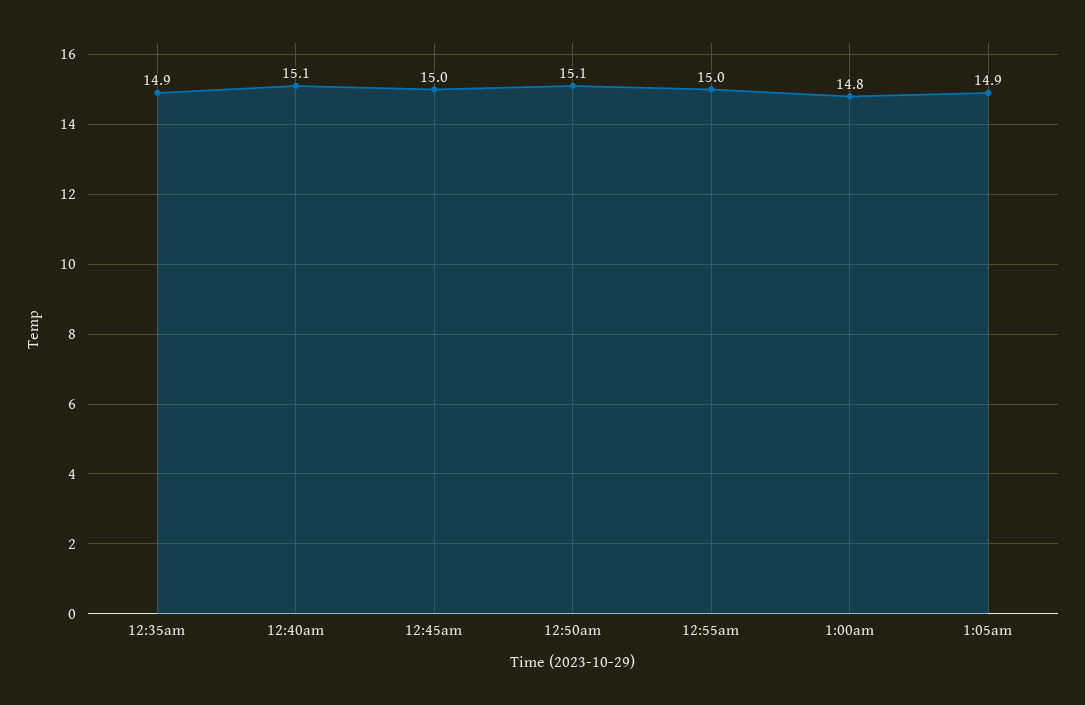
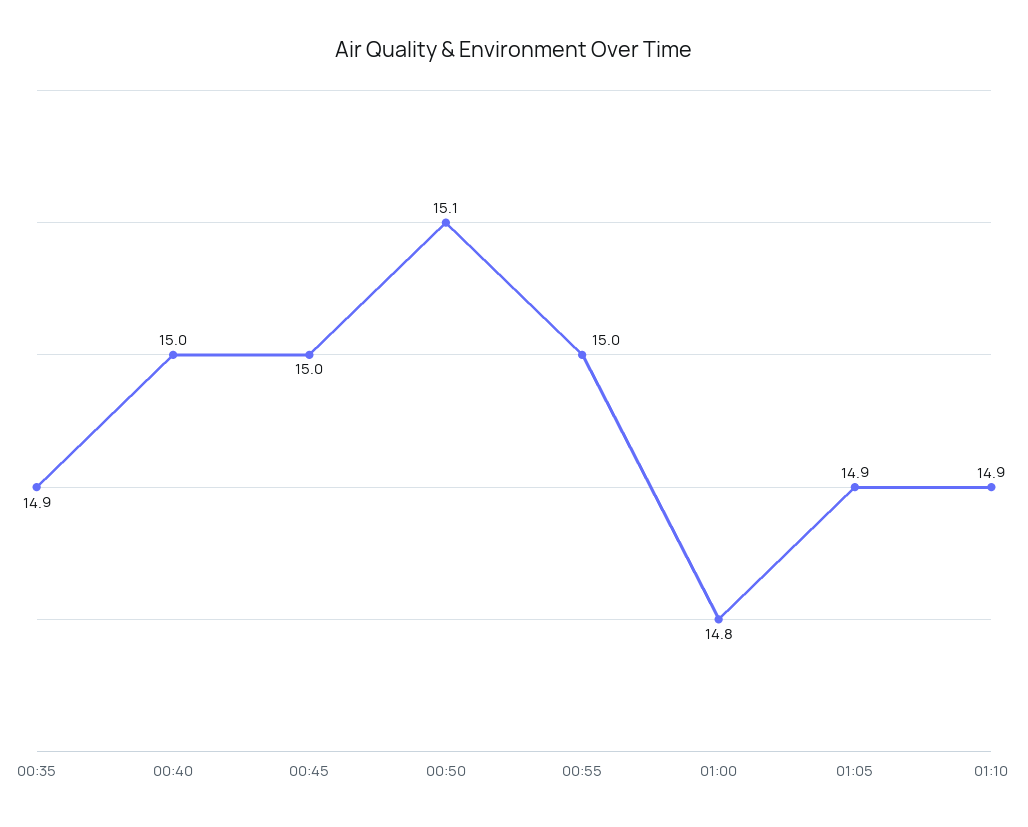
12:40am: 15.1 -> 15
01:10: none -> 14.9

